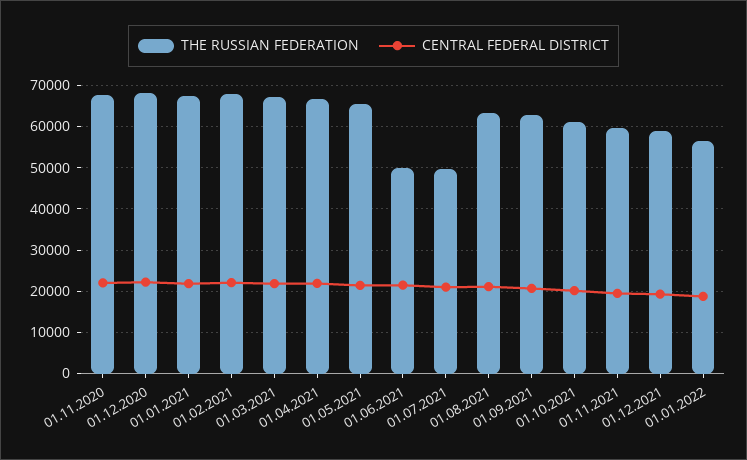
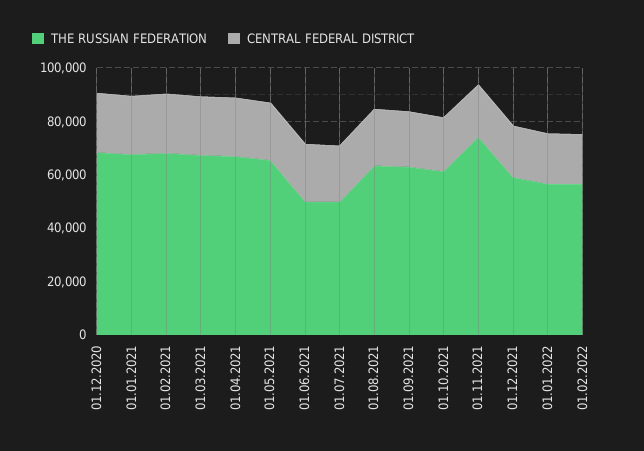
THE RUSSIAN FEDERATION, 01.11.2020: 68000 -> none
CENTRAL FEDERAL DISTRICT, 01.11.2020: 22000 -> none
THE RUSSIAN FEDERATION, 01.11.2021: 60000 -> 75000
THE RUSSIAN FEDERATION, 01.02.2022: none -> 55000
CENTRAL FEDERAL DISTRICT, 01.02.2022: none -> 20000

